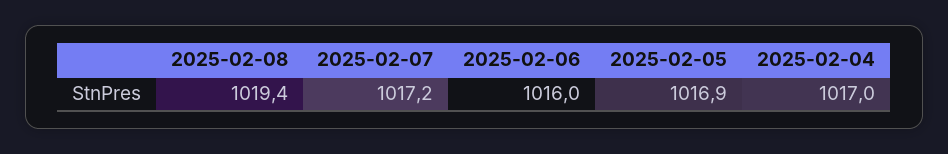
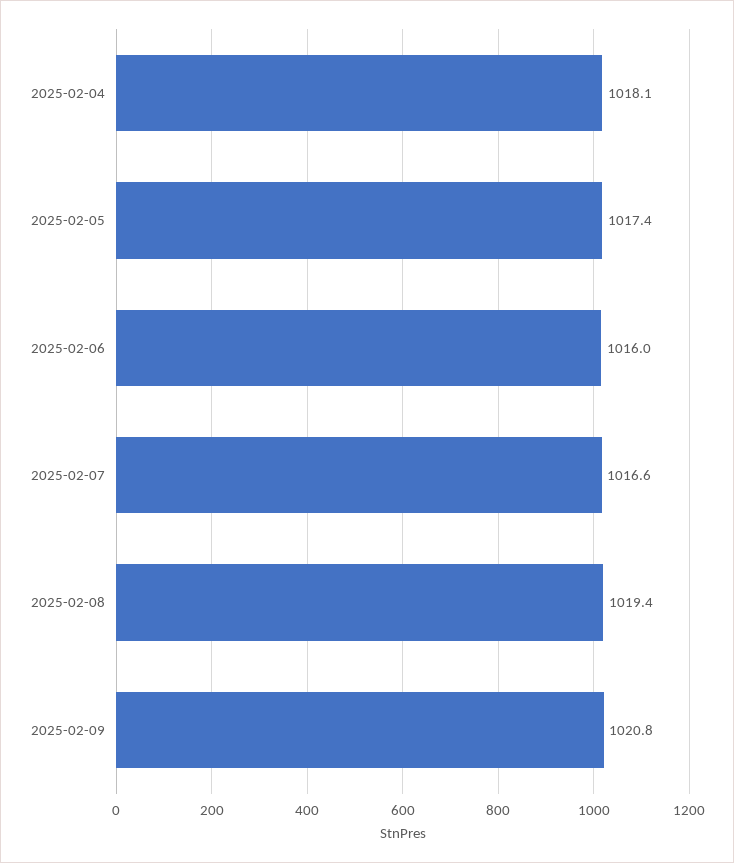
2025-02-07: 1017.2 -> 1016.6
2025-02-05: 1016.9 -> 1017.4
2025-02-04: 1017 -> 1018.1
2025-02-09: none -> 1020.8

